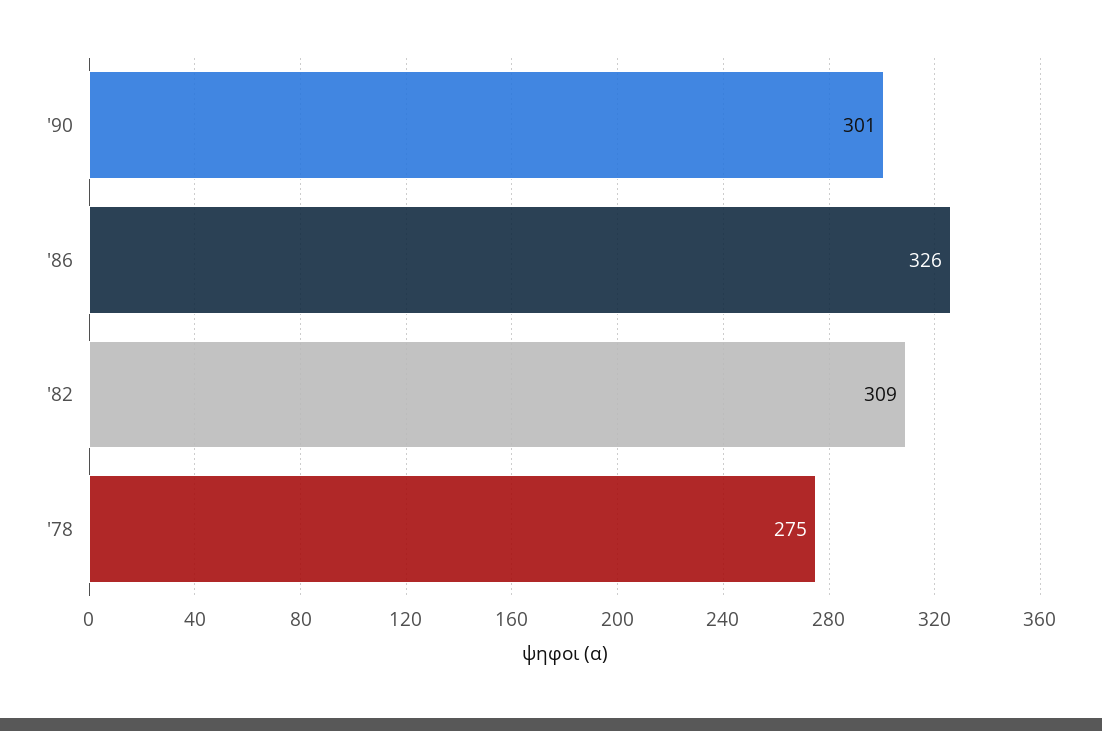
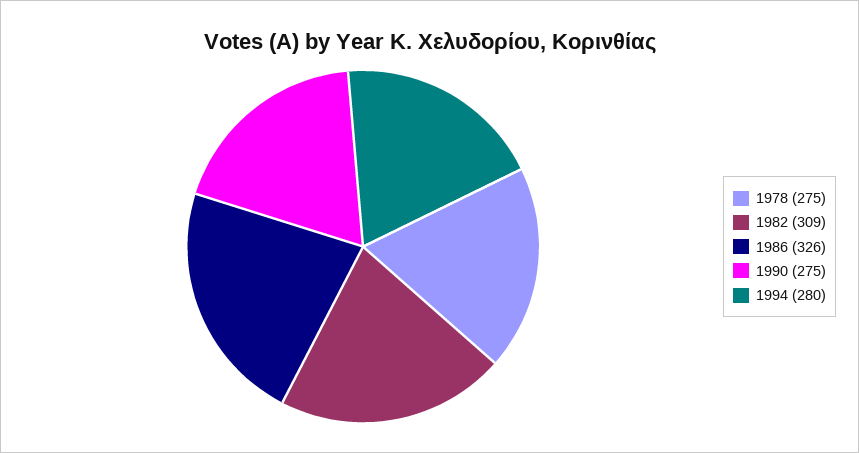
'90: 301 -> 275
1994: none -> 280

